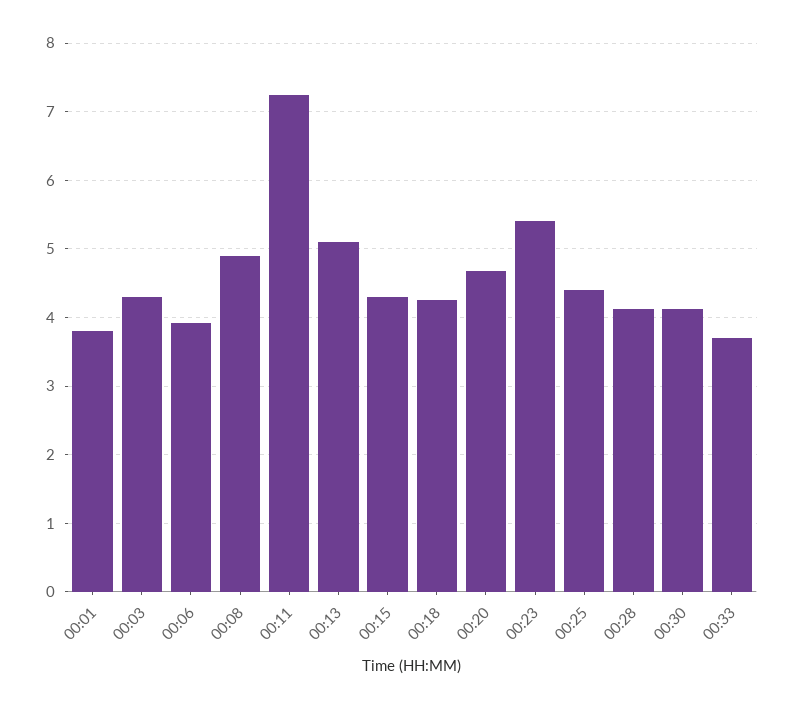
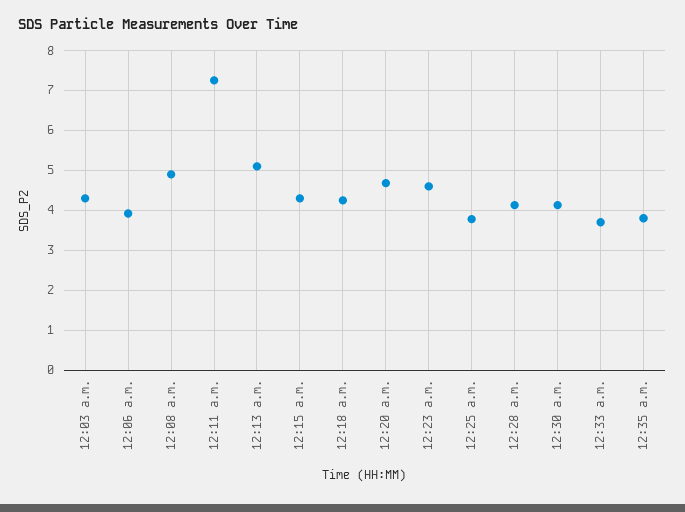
00:01: 3.8 -> none
00:23: 5.4 -> 4.6
00:25: 4.4 -> 3.8
12:35 a.m.: none -> 3.8

